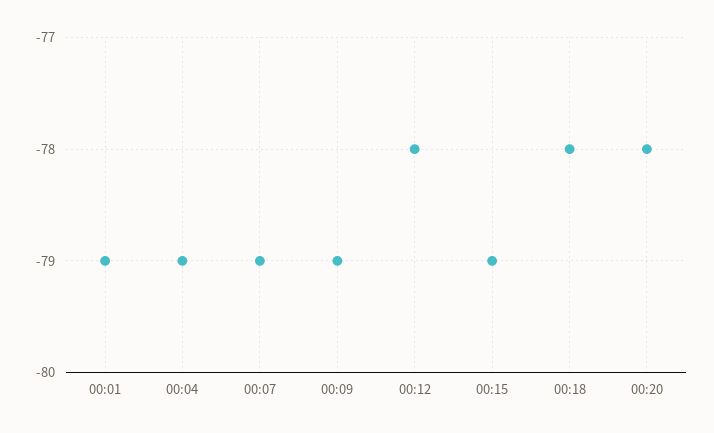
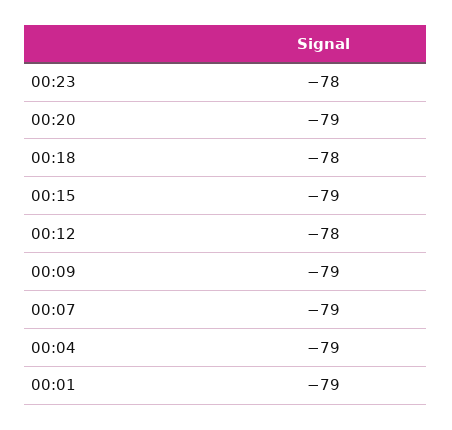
00:20: -78 -> -79
00:23: none -> -78

